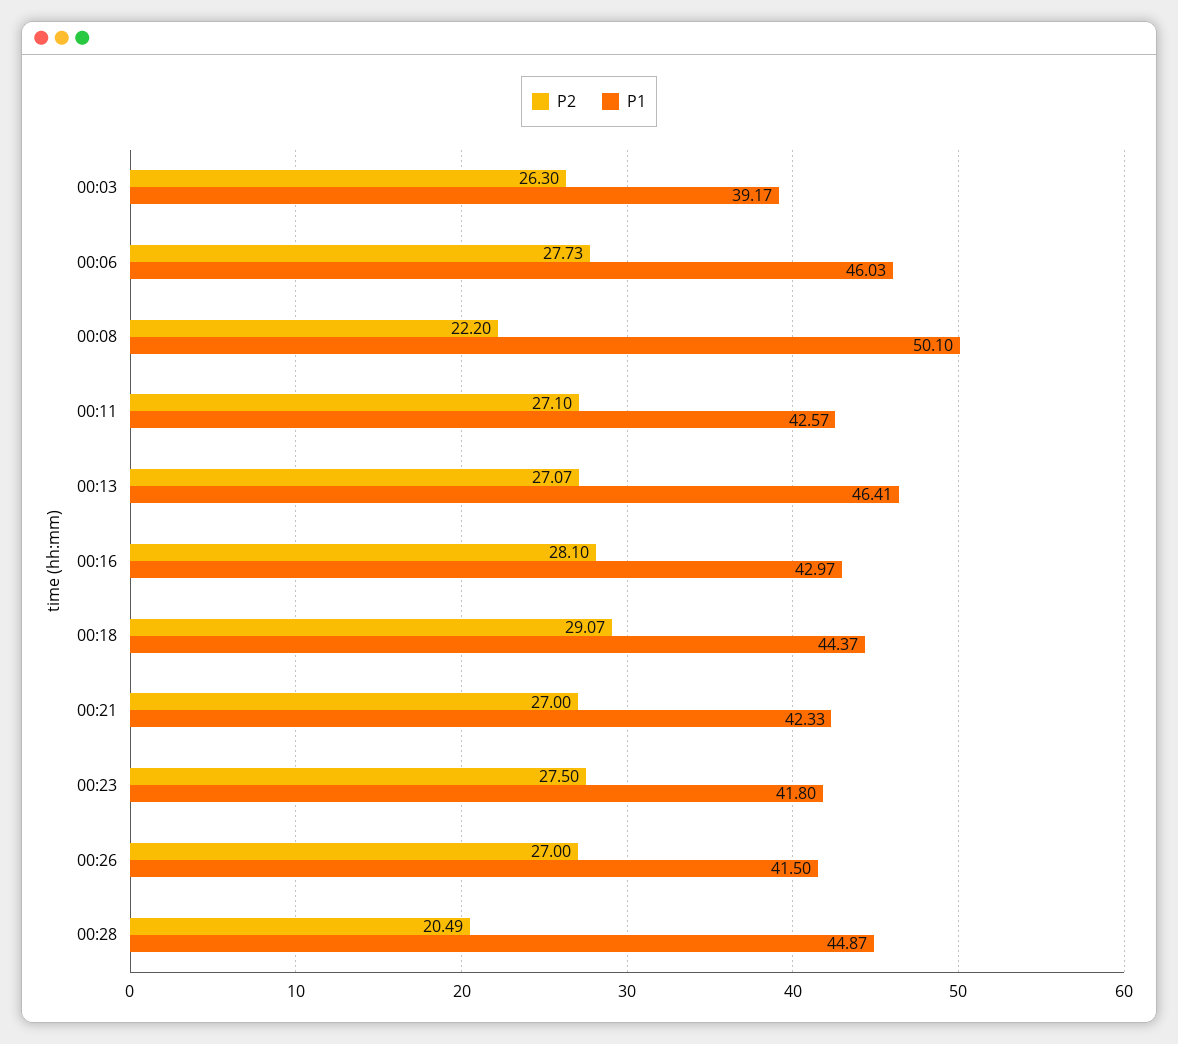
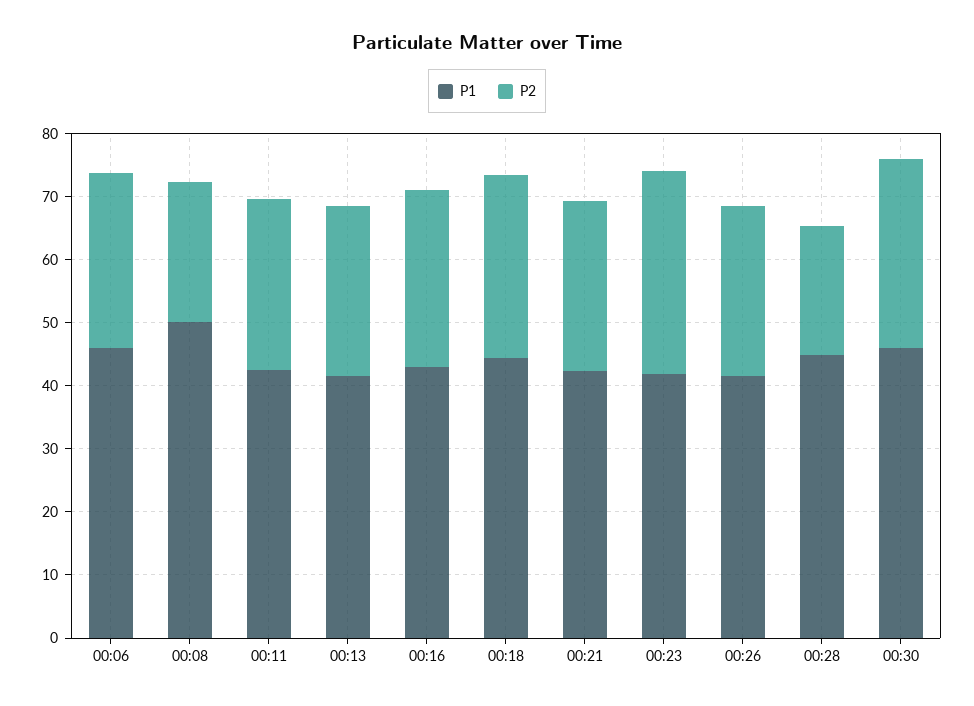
P2, 00:03: 26.3 -> none
P1, 00:03: 39.17 -> none
P1, 00:13: 46.41 -> 42
P2, 00:23: 27.5 -> 32
P1, 00:30: none -> 46
P2, 00:30: none -> 30

